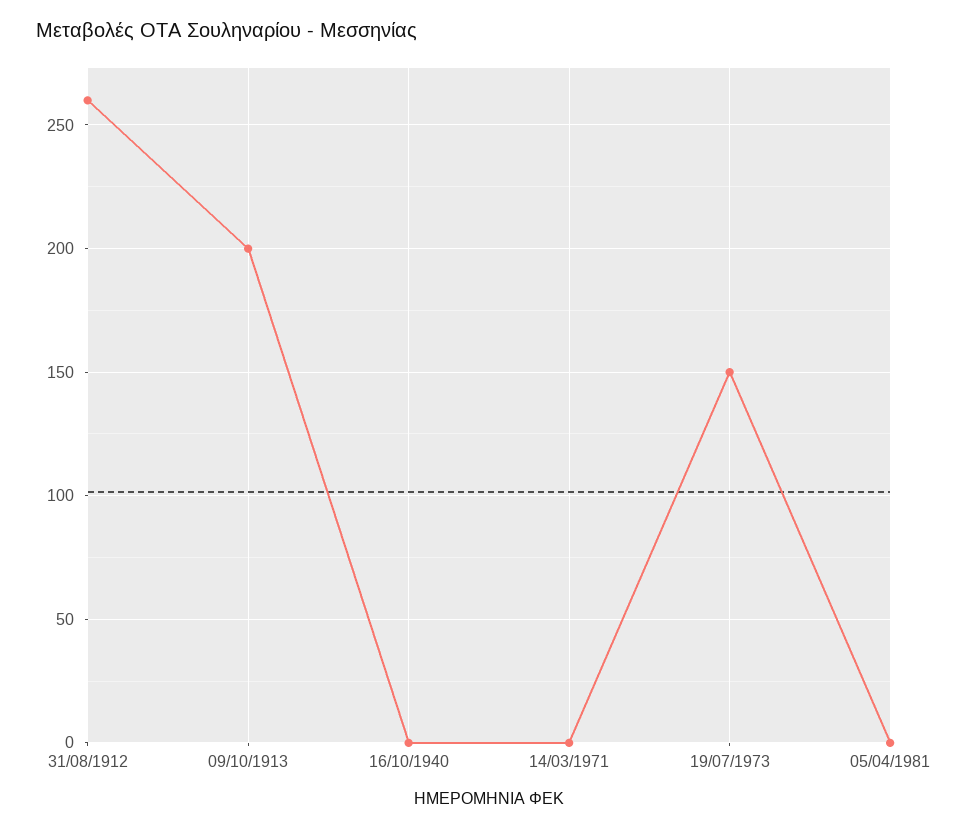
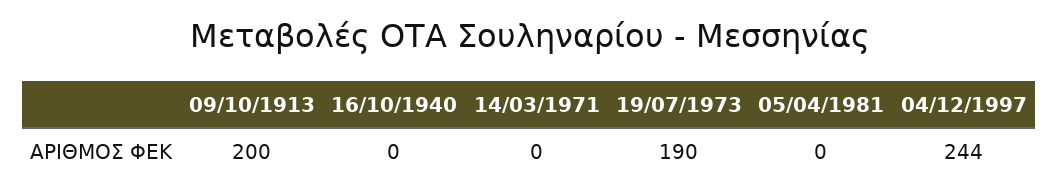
31/08/1912: 260 -> none
19/07/1973: 150 -> 190
04/12/1997: none -> 244

